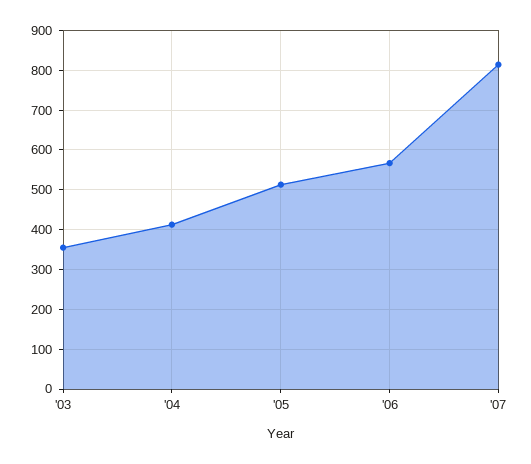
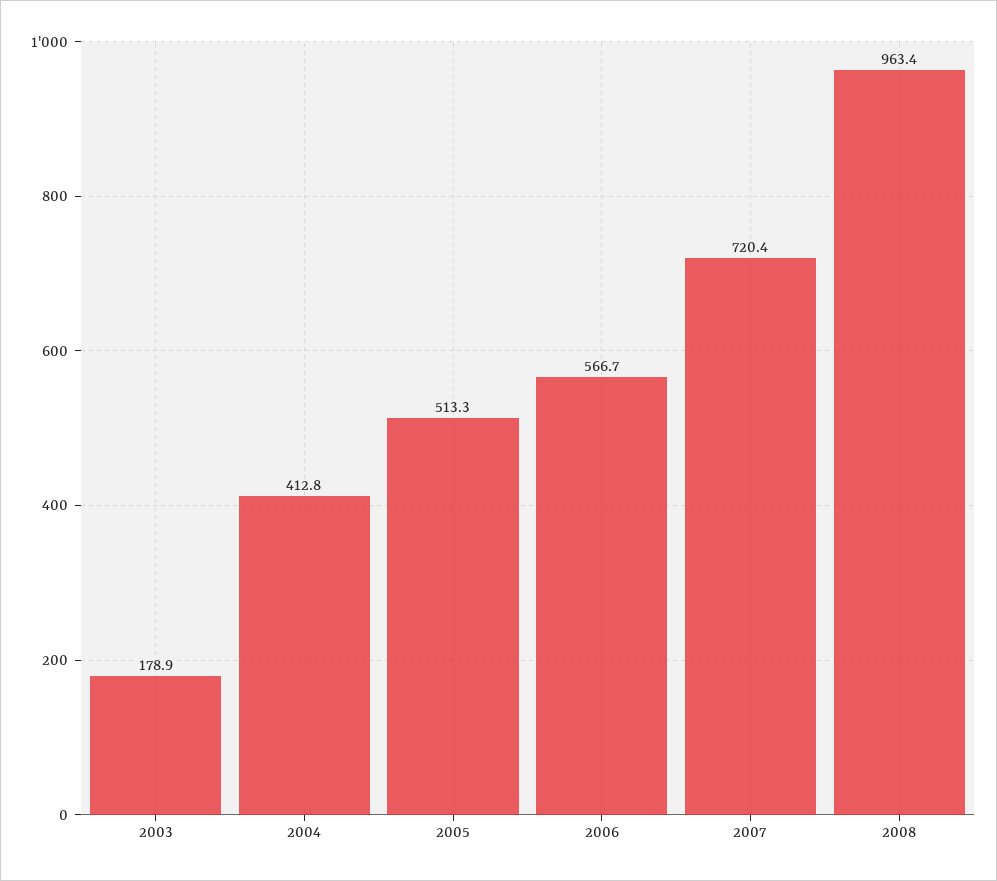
'03: 360 -> 178.9
'07: 820 -> 720.4
2008: none -> 963.4

